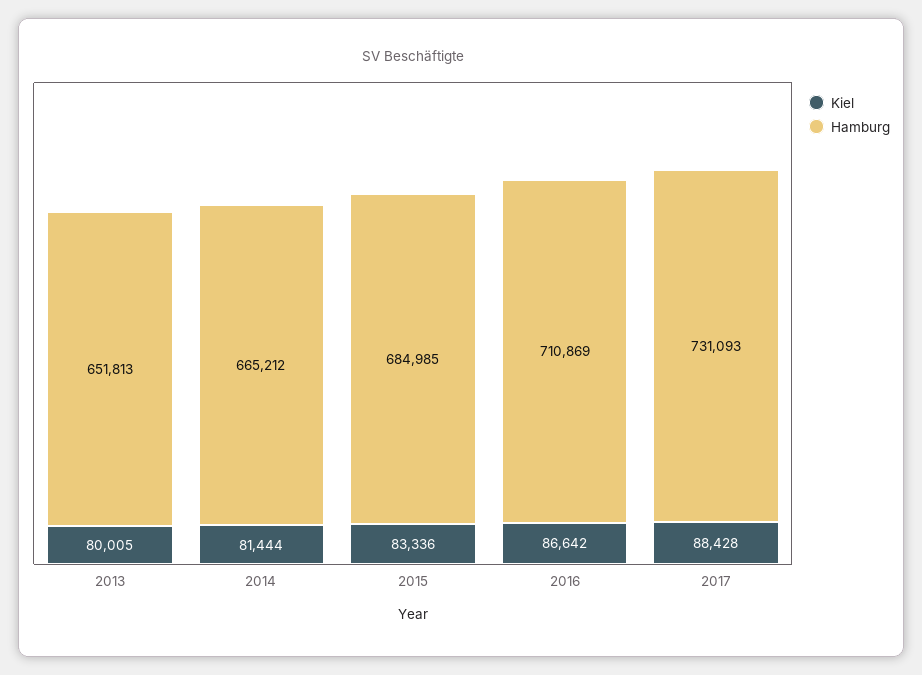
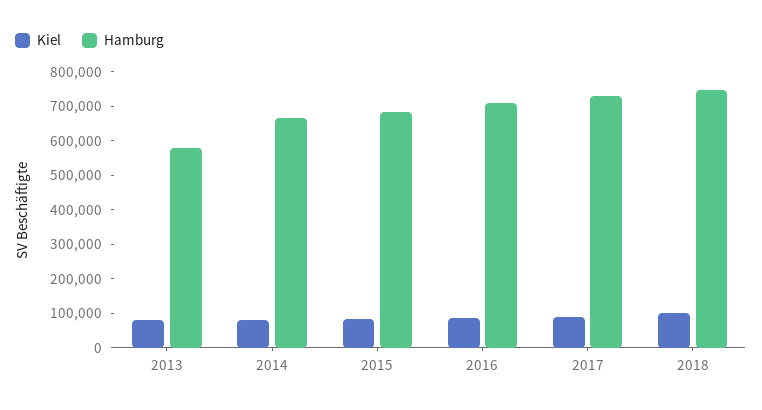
Hamburg, 2013: 651813 -> 575000
Kiel, 2018: none -> 100000
Hamburg, 2018: none -> 750000

